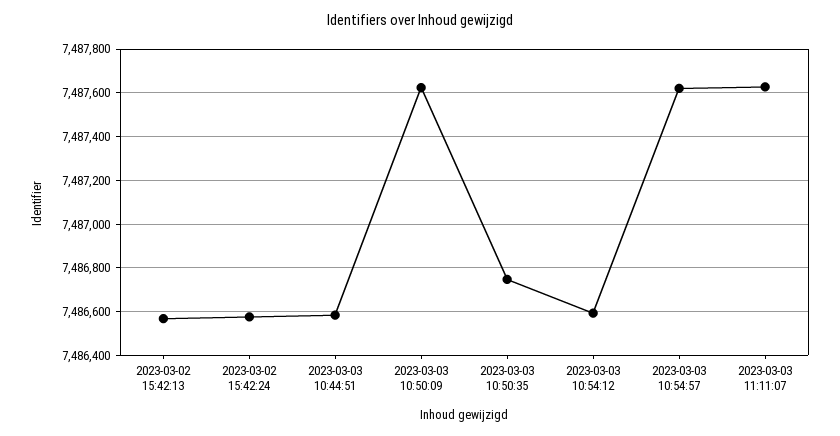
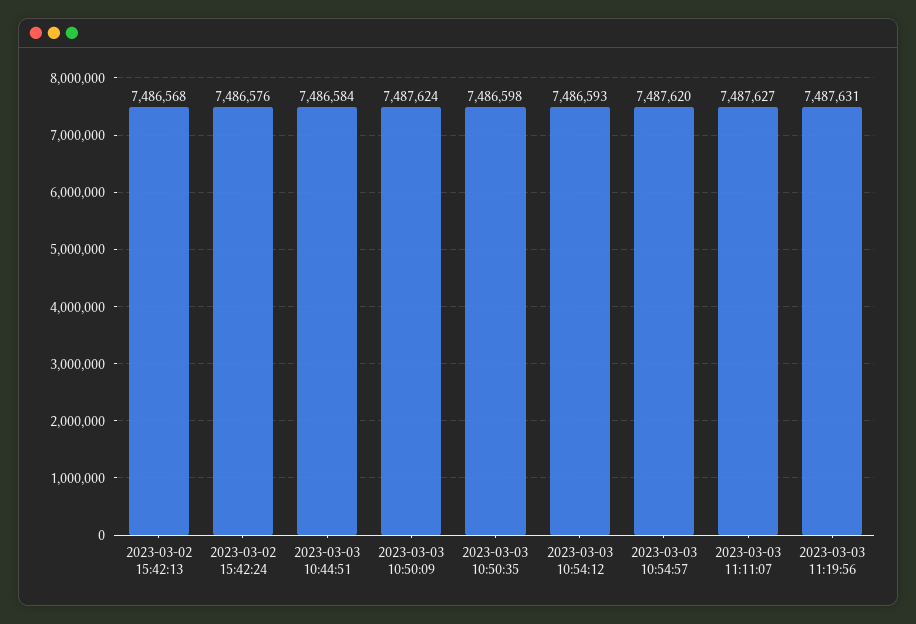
2023-03-03 10:50:35: 7486750 -> 7486598
2023-03-03 11:19:56: none -> 7487631

